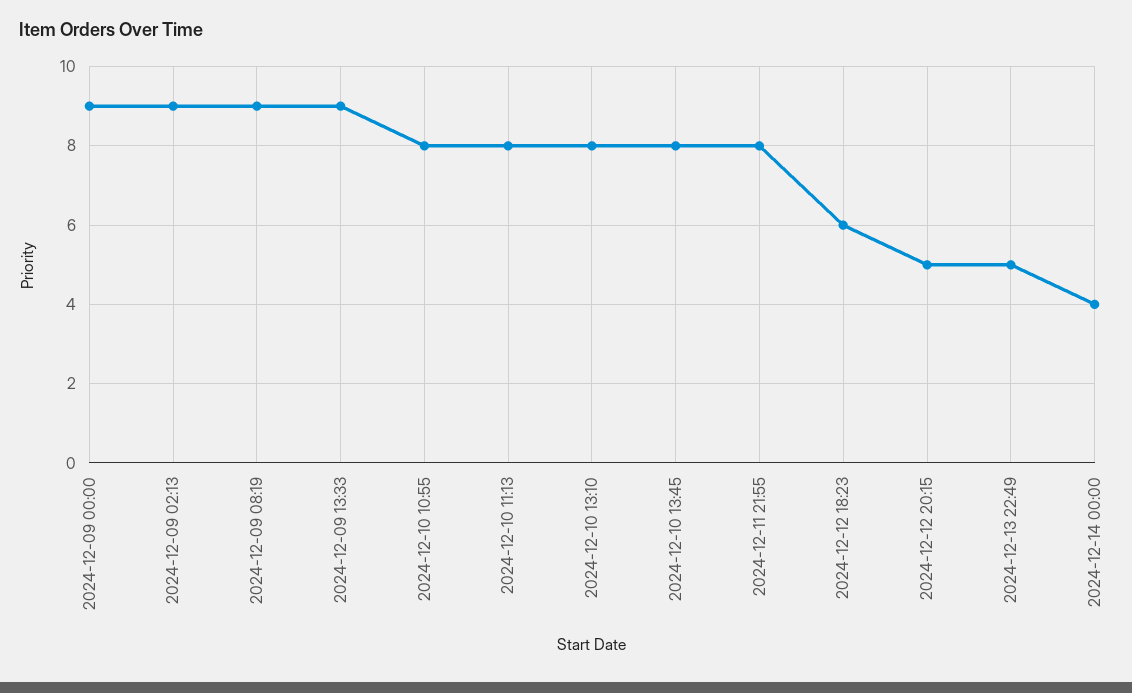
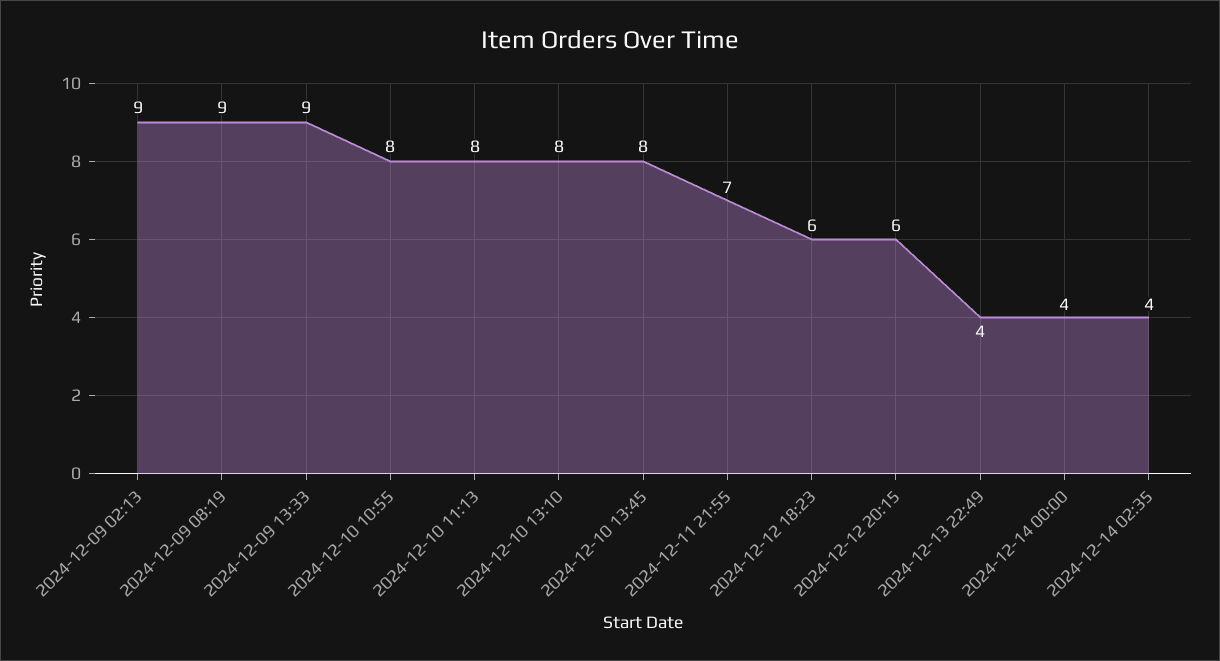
2024-12-09 00:00: 9 -> none
2024-12-11 21:55: 8 -> 7
2024-12-12 20:15: 5 -> 6
2024-12-13 22:49: 5 -> 4
2024-12-14 02:35: none -> 4

